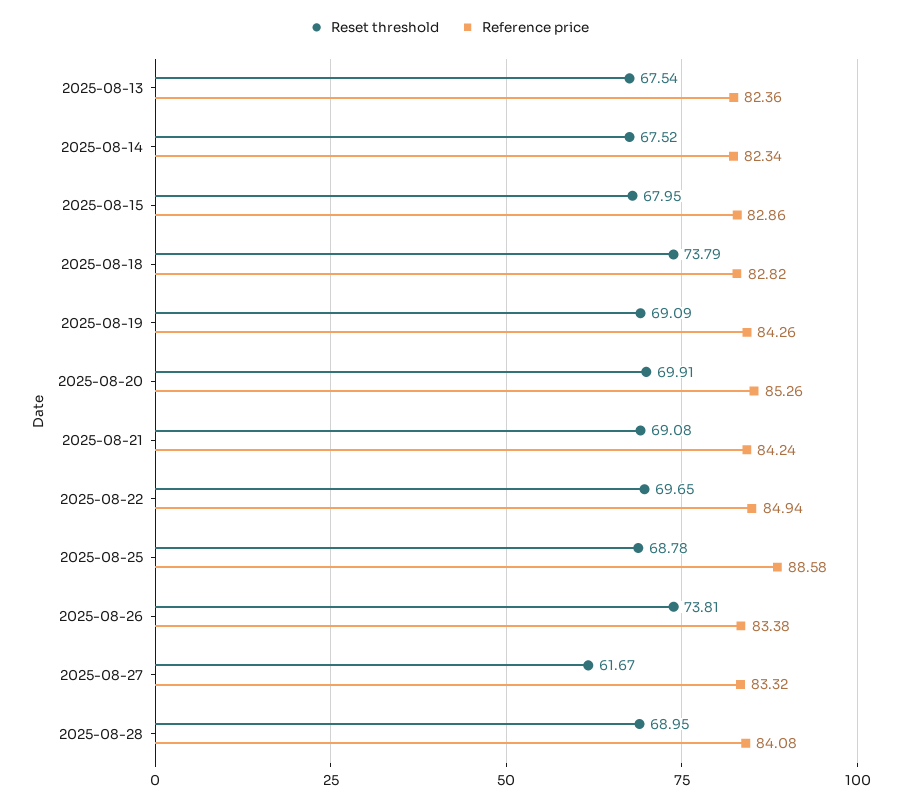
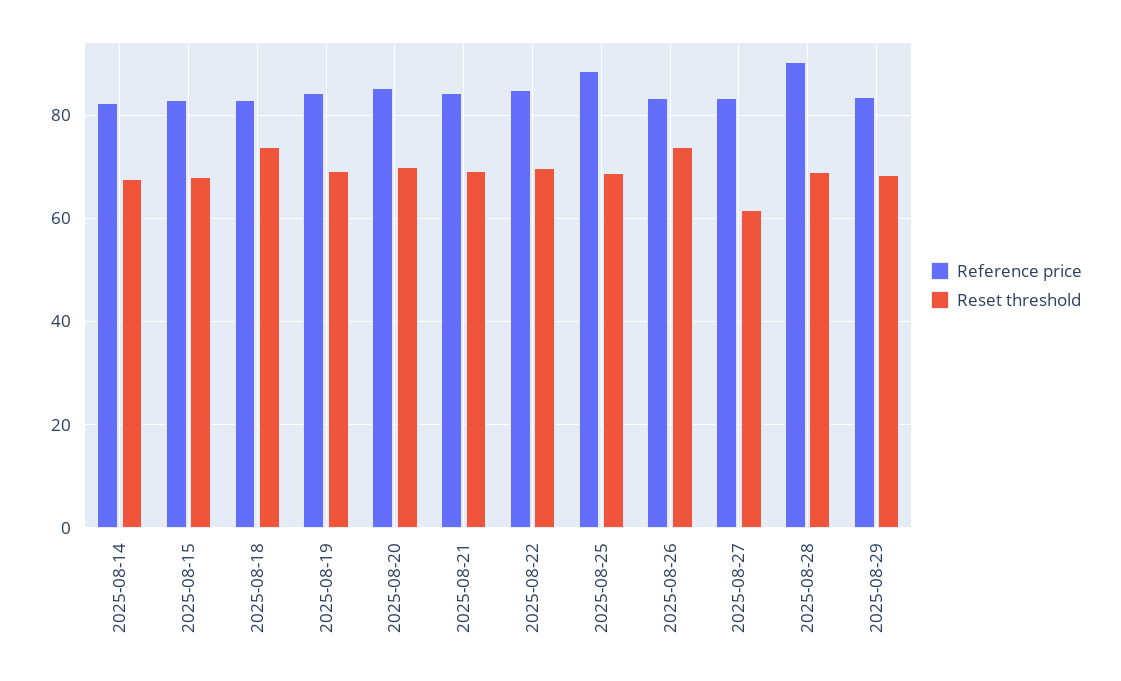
Reset threshold, 2025-08-13: 67.54 -> none
Reference price, 2025-08-13: 82.36 -> none
Reference price, 2025-08-28: 84.08 -> 90
Reference price, 2025-08-29: none -> 84
Reset threshold, 2025-08-29: none -> 68

